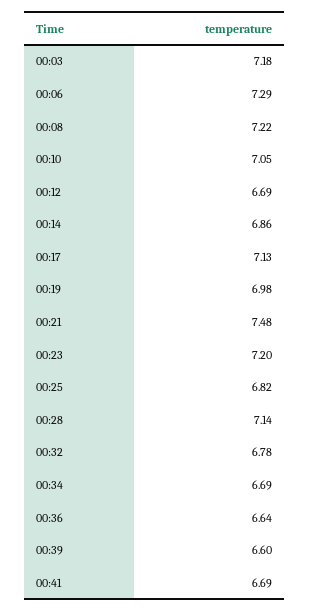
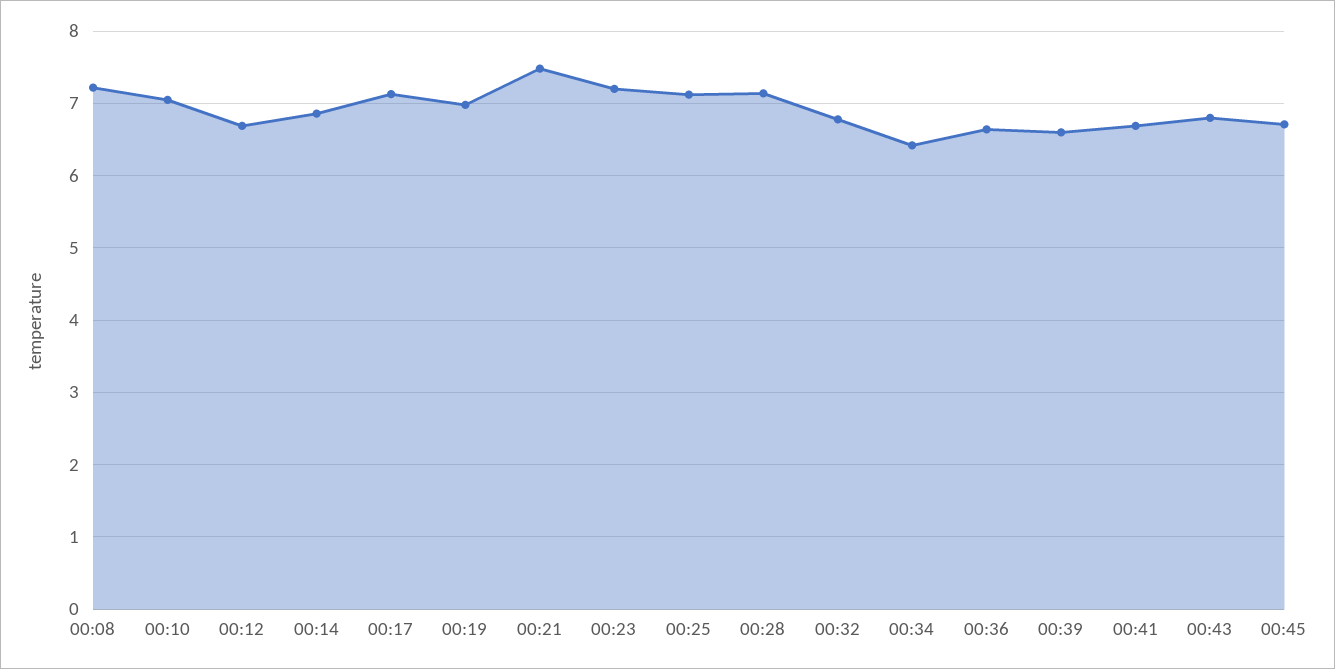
00:03: 7.18 -> none
00:06: 7.29 -> none
00:25: 6.82 -> 7.1
00:34: 6.69 -> 6.4
00:43: none -> 6.8
00:45: none -> 6.7

